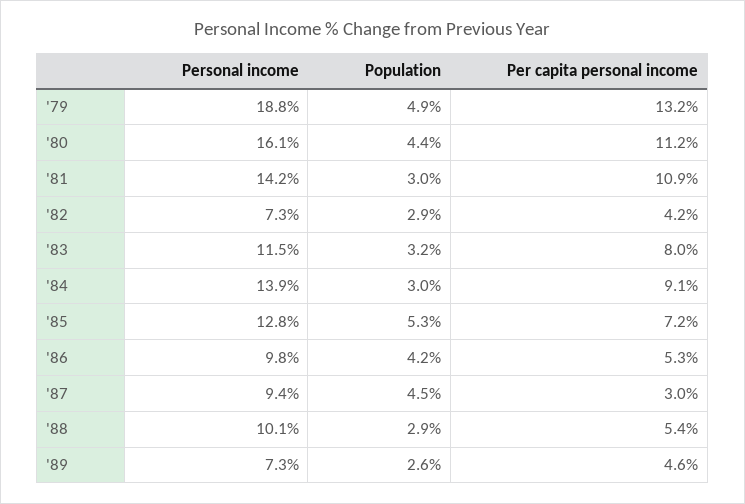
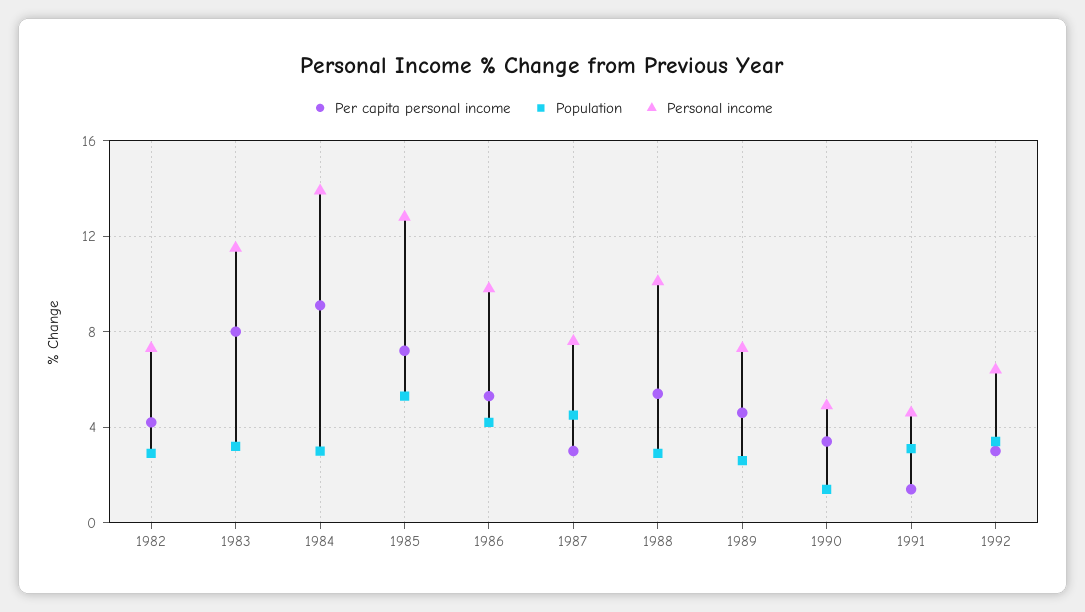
Personal income, '79: 18.8 -> none
Population, '79: 4.9 -> none
Per capita personal income, '79: 13.2 -> none
Personal income, '80: 16.1 -> none
Population, '80: 4.4 -> none
Per capita personal income, '80: 11.2 -> none
Personal income, '81: 14.2 -> none
Population, '81: 3 -> none
Per capita personal income, '81: 10.9 -> none
Personal income, '87: 9.4 -> 7.5
Per capita personal income, 1990: none -> 3.5
Population, 1990: none -> 1.5
Personal income, 1990: none -> 5
Per capita personal income, 1991: none -> 1.5
Population, 1991: none -> 3
Personal income, 1991: none -> 4.5
Per capita personal income, 1992: none -> 3
Population, 1992: none -> 3.5
Personal income, 1992: none -> 6.5

